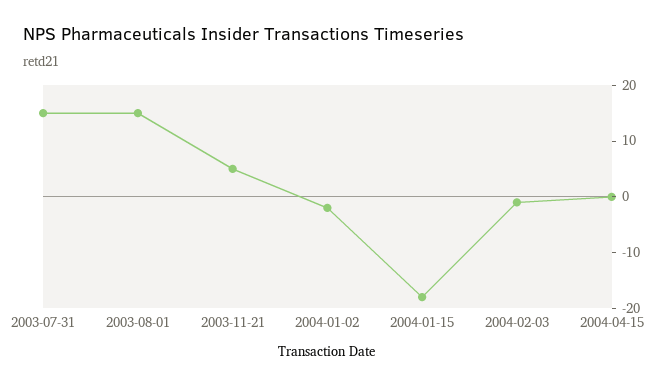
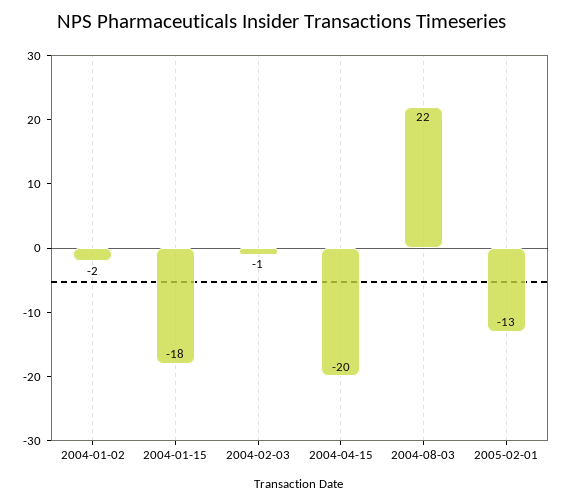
2003-07-31: 15 -> none
2003-08-01: 15 -> none
2003-11-21: 5 -> none
2004-04-15: 0 -> -20
2004-08-03: none -> 22
2005-02-01: none -> -13

